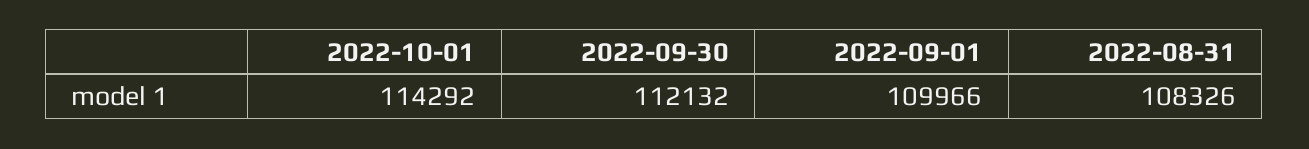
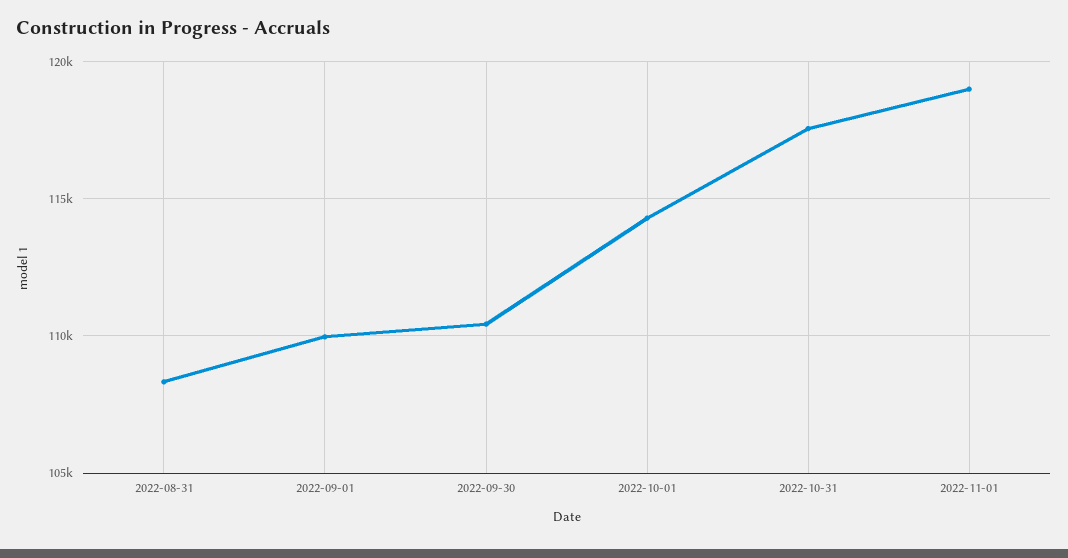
2022-09-30: 112132 -> 110500
2022-10-31: none -> 117500
2022-11-01: none -> 119000

